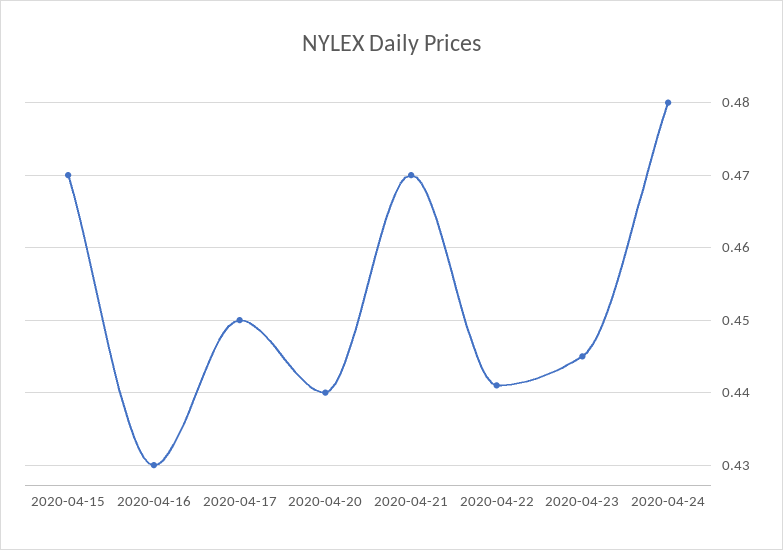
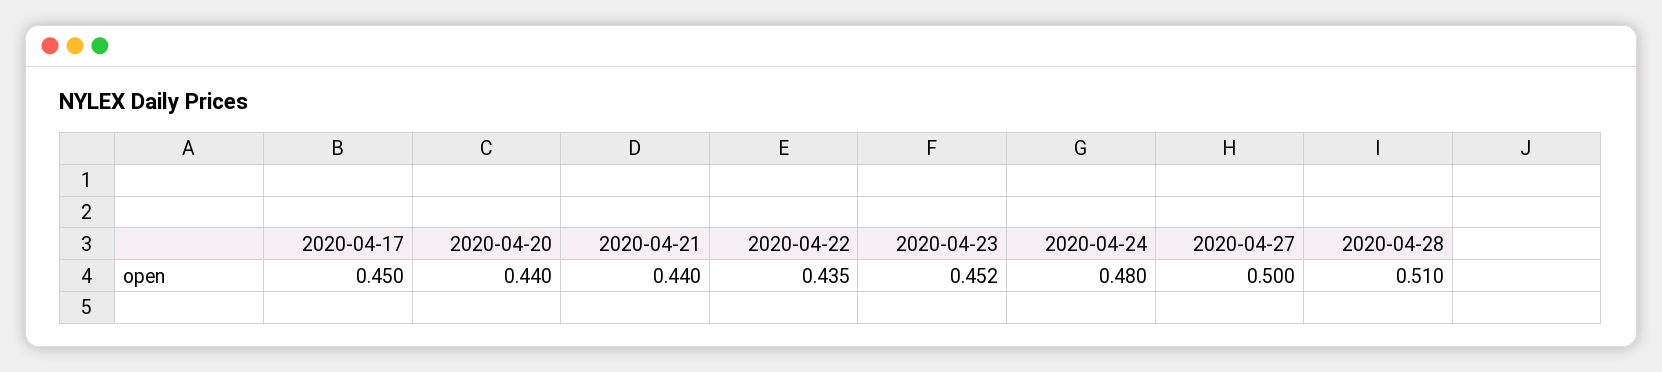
2020-04-15: 0.47 -> none
2020-04-16: 0.43 -> none
2020-04-21: 0.47 -> 0.44
2020-04-22: 0.441 -> 0.435
2020-04-23: 0.445 -> 0.452
2020-04-27: none -> 0.5
2020-04-28: none -> 0.51

